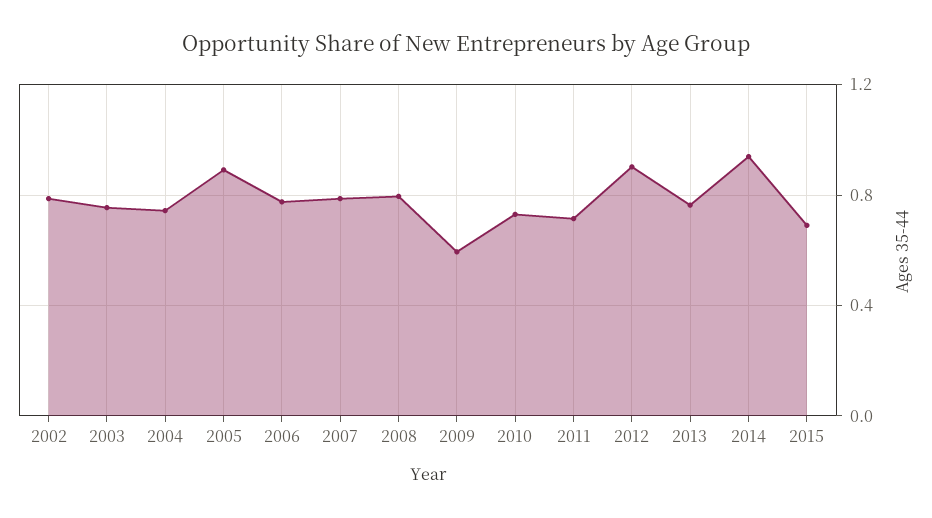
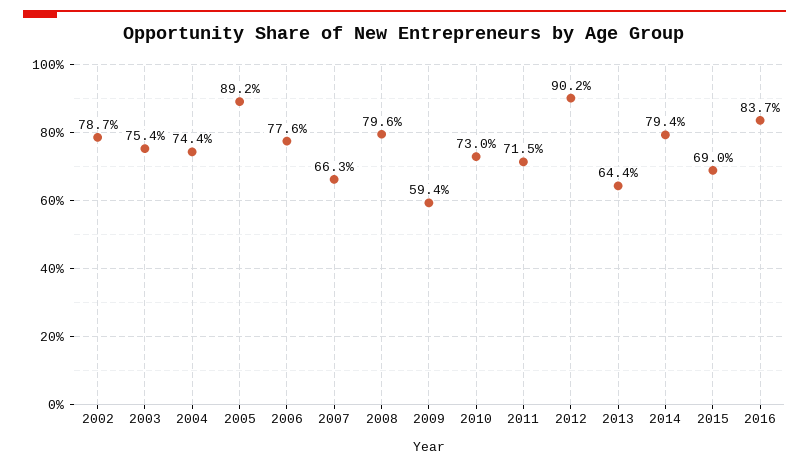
2007: 0.8 -> 0.663
2013: 0.75 -> 0.644
2014: 0.95 -> 0.794
2016: none -> 0.837

